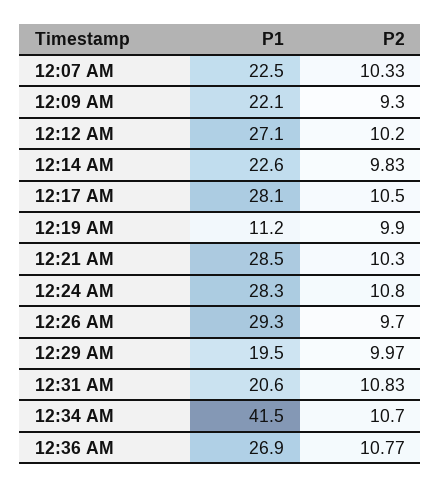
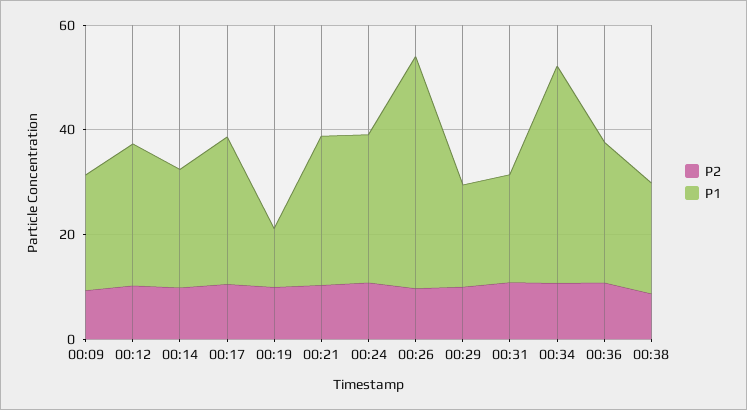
P1, 12:07 AM: 22.5 -> none
P2, 12:07 AM: 10.33 -> none
P1, 12:26 AM: 29.3 -> 45
P2, 00:38: none -> 10
P1, 00:38: none -> 20

